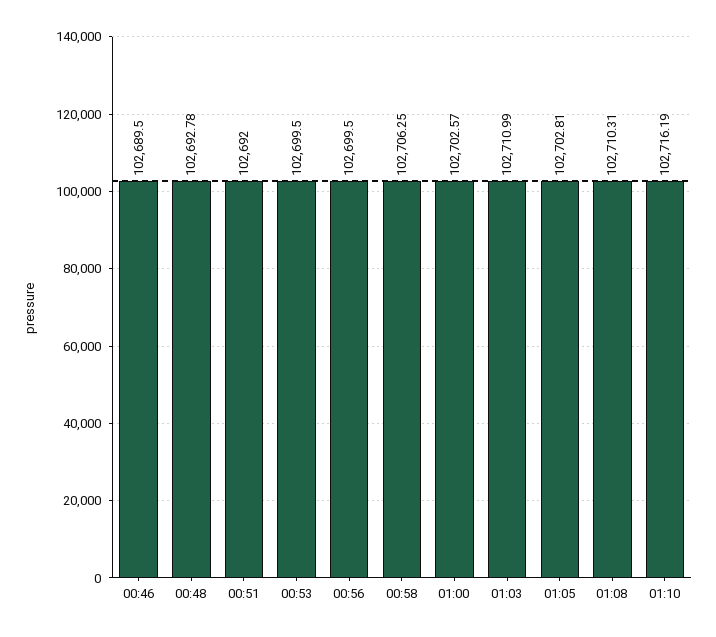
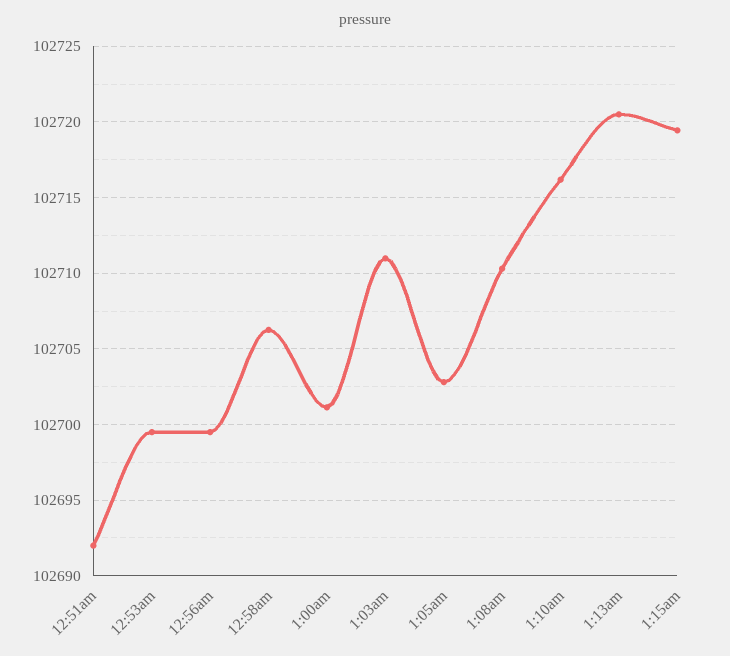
00:46: 102689.5 -> none
00:48: 102692.78 -> none
01:00: 102702.57 -> 102701
1:13am: none -> 102720.5
1:15am: none -> 102719.5

